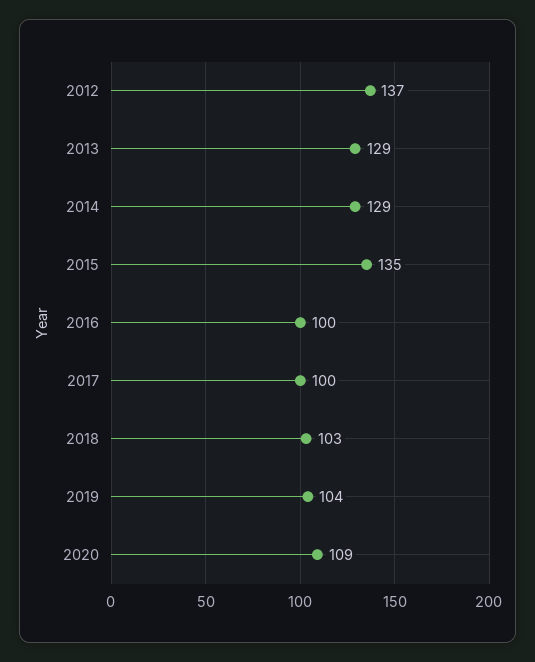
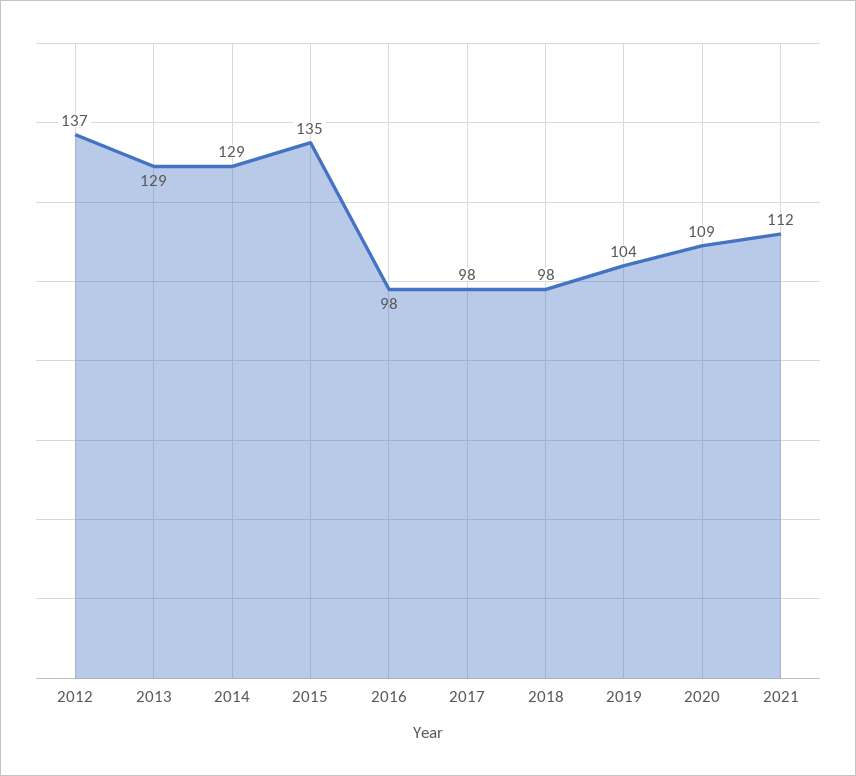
2016: 100 -> 98
2017: 100 -> 98
2018: 103 -> 98
2021: none -> 112

